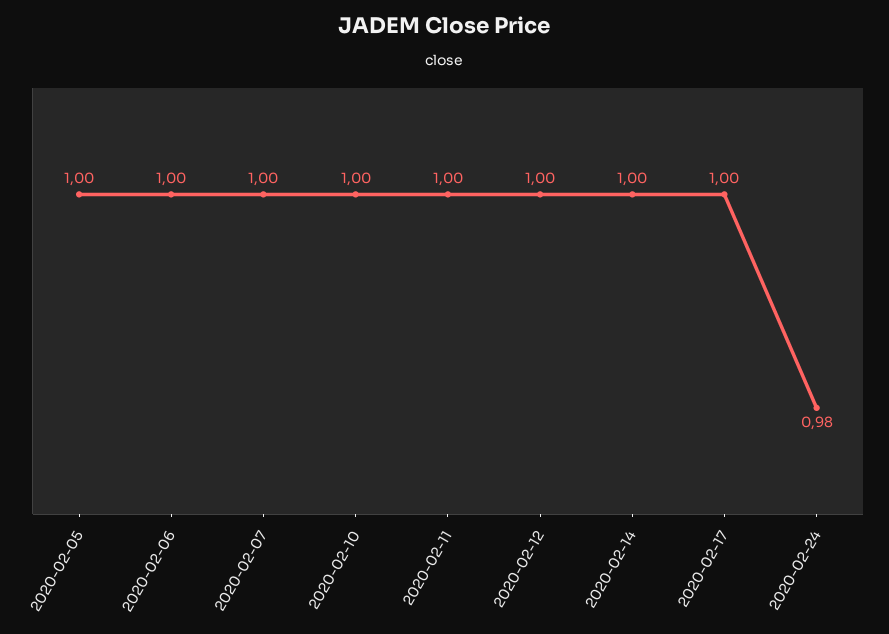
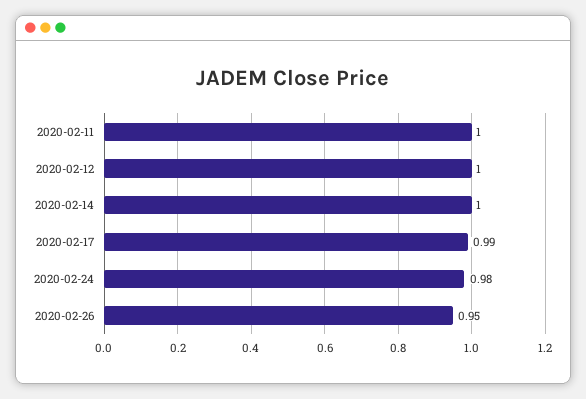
2020-02-05: 1 -> none
2020-02-06: 1 -> none
2020-02-07: 1 -> none
2020-02-10: 1 -> none
2020-02-17: 1 -> 0.99
2020-02-26: none -> 0.95

